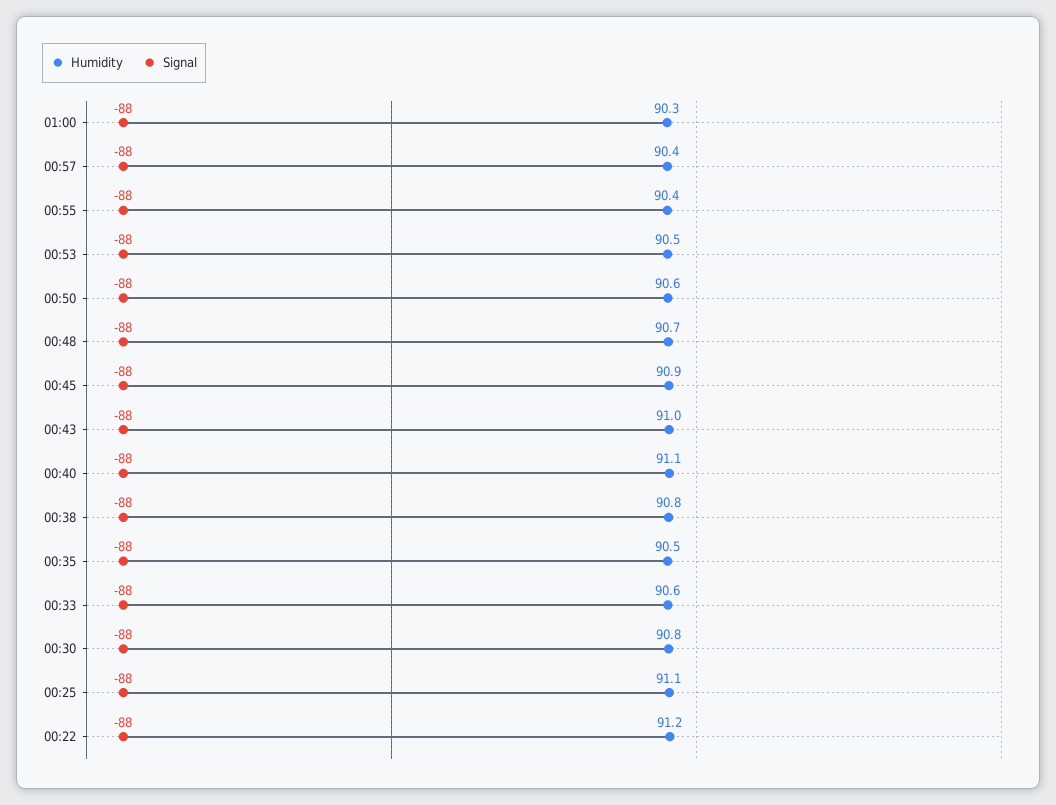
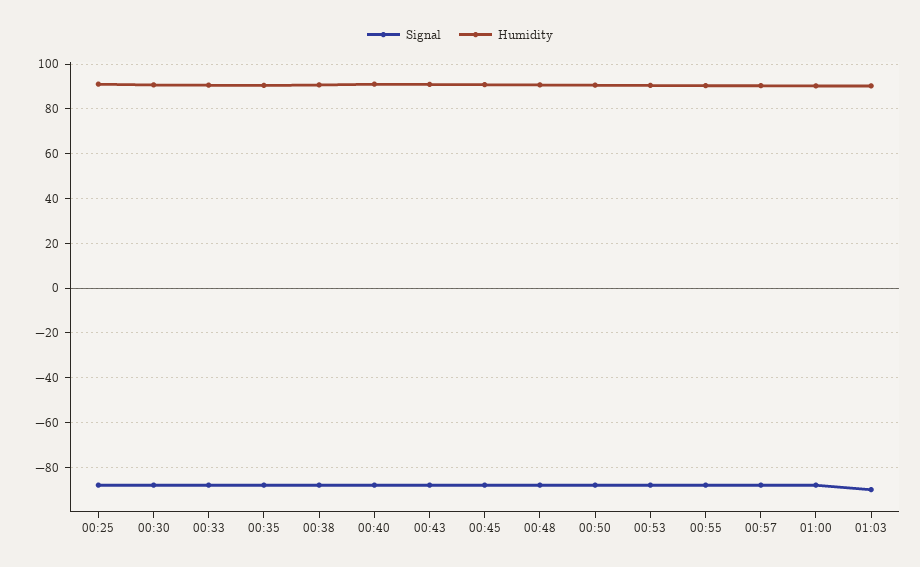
Humidity, 00:22: 91.2 -> none
Signal, 00:22: -88 -> none
Signal, 01:03: none -> -90
Humidity, 01:03: none -> 90

